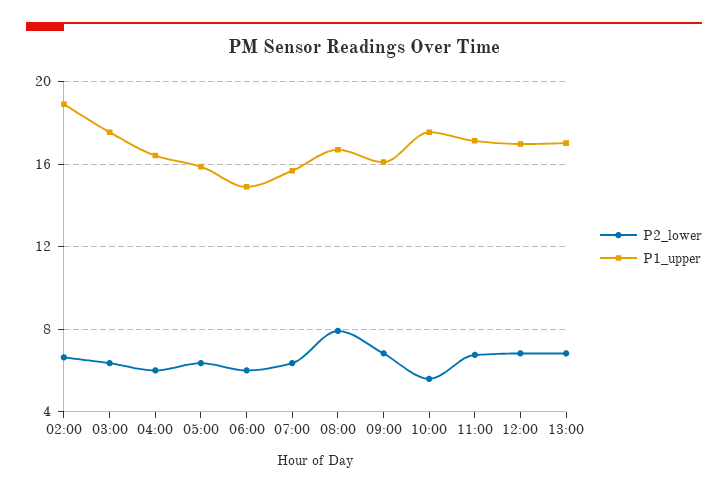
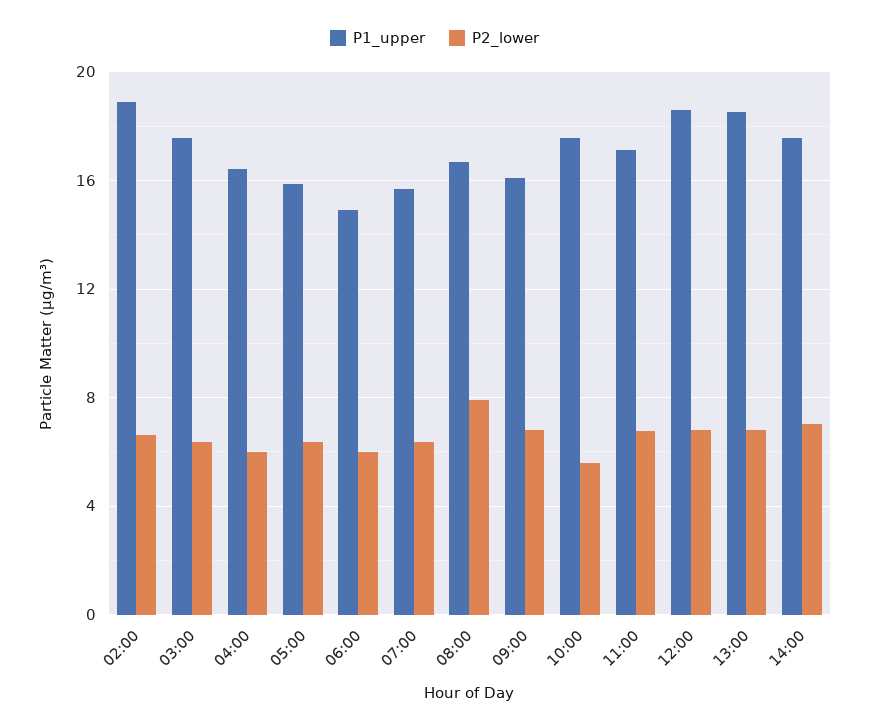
P1_upper, 12:00: 17 -> 18.5
P1_upper, 13:00: 17 -> 18.5
P1_upper, 14:00: none -> 17.5
P2_lower, 14:00: none -> 7

